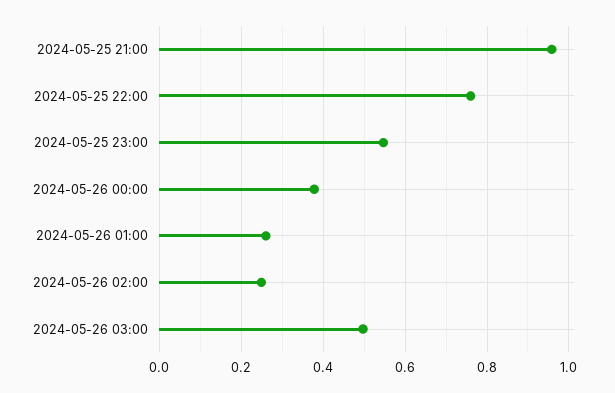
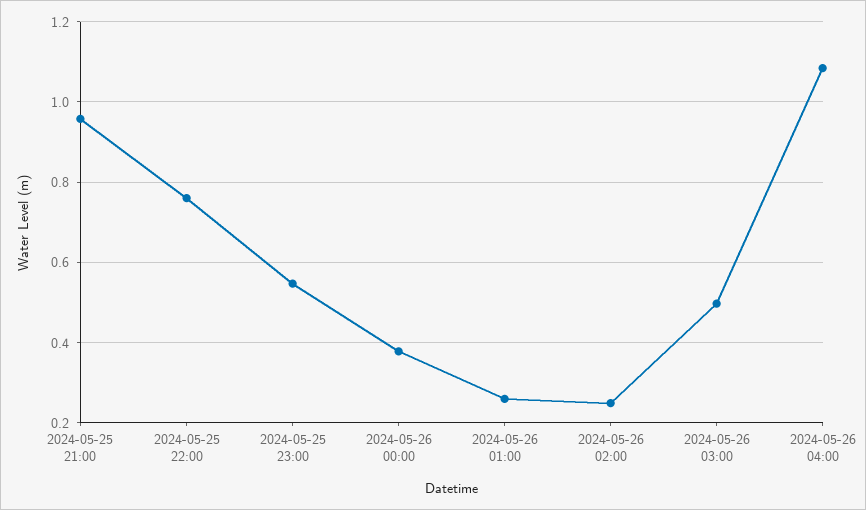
2024-05-26 04:00: none -> 1.08

